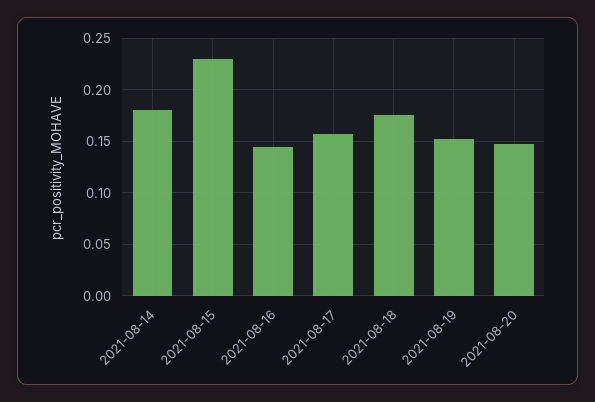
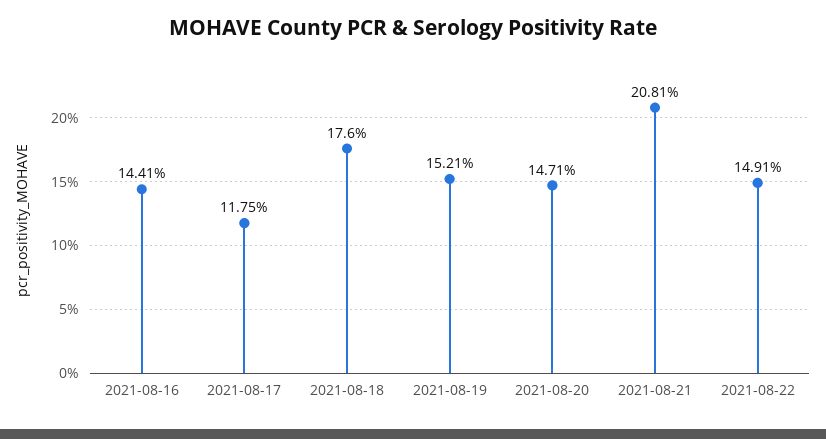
2021-08-14: 0.18 -> none
2021-08-15: 0.23 -> none
2021-08-17: 0.16 -> 0.1175
2021-08-21: none -> 0.2081
2021-08-22: none -> 0.1491

